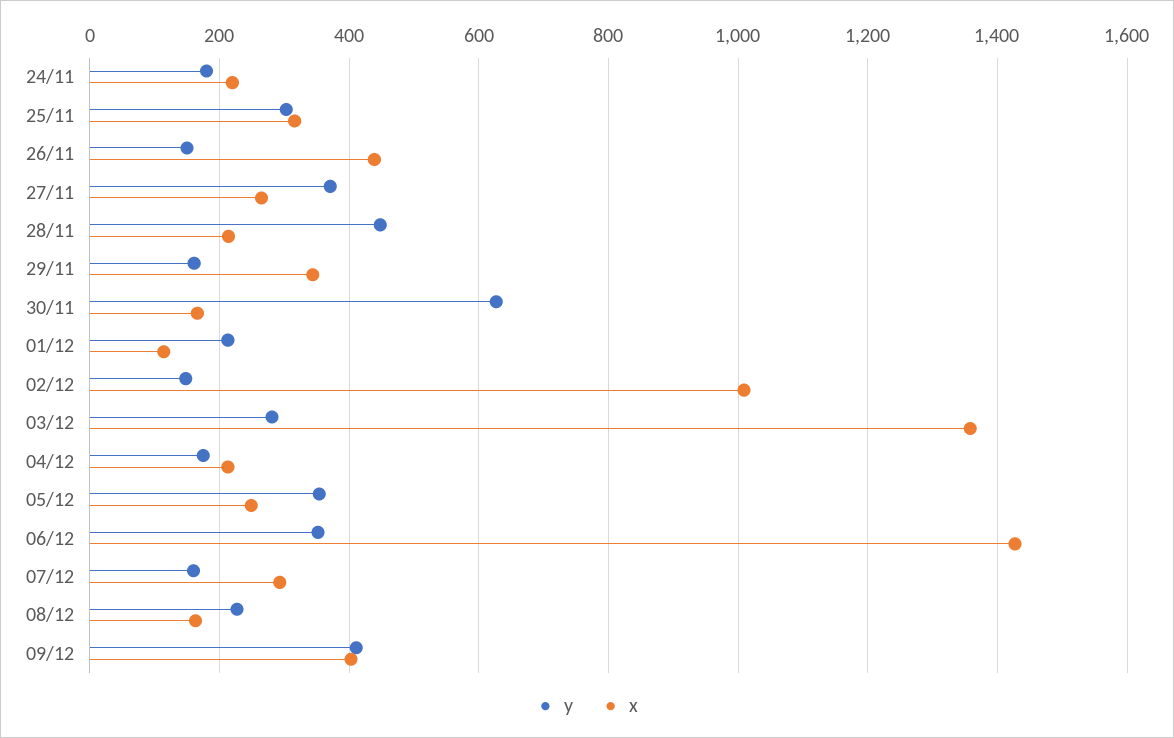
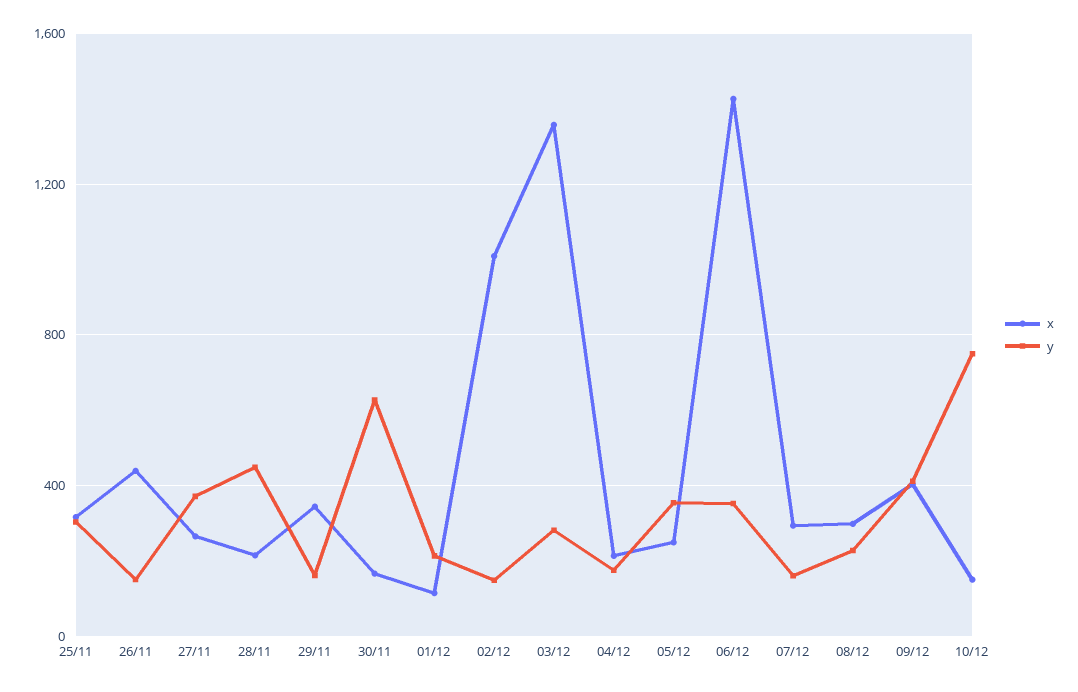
y, 24/11: 180 -> none
x, 24/11: 220 -> none
x, 08/12: 160 -> 300
x, 10/12: none -> 150
y, 10/12: none -> 750

